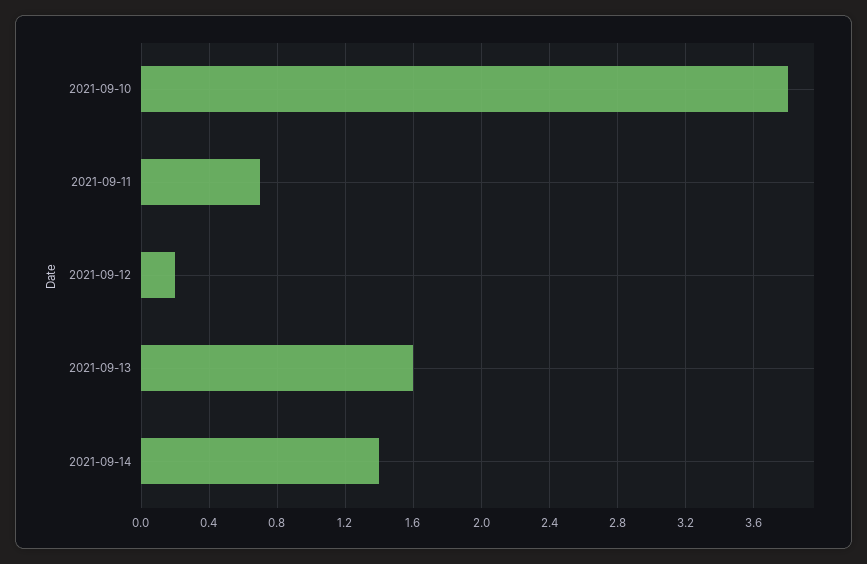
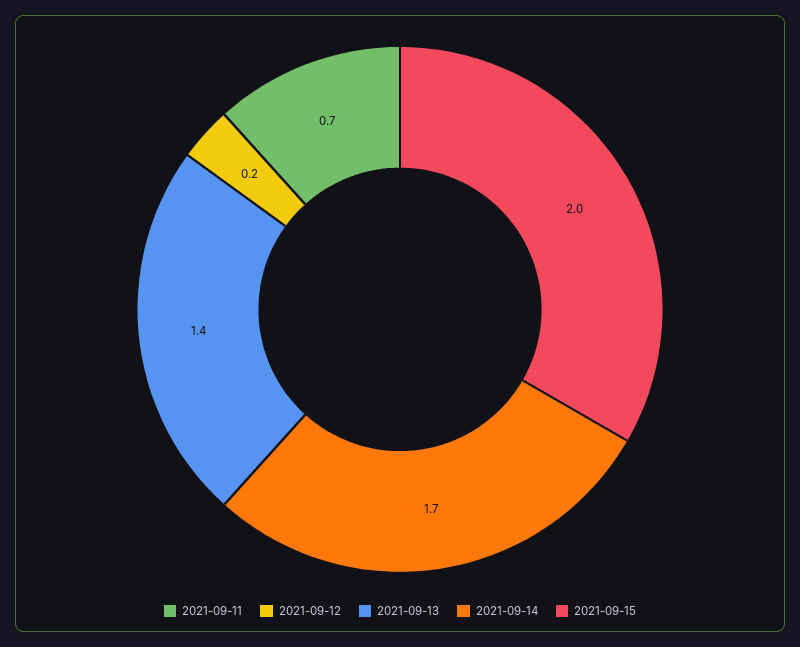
2021-09-10: 3.8 -> none
2021-09-13: 1.6 -> 1.4
2021-09-14: 1.4 -> 1.7
2021-09-15: none -> 2

